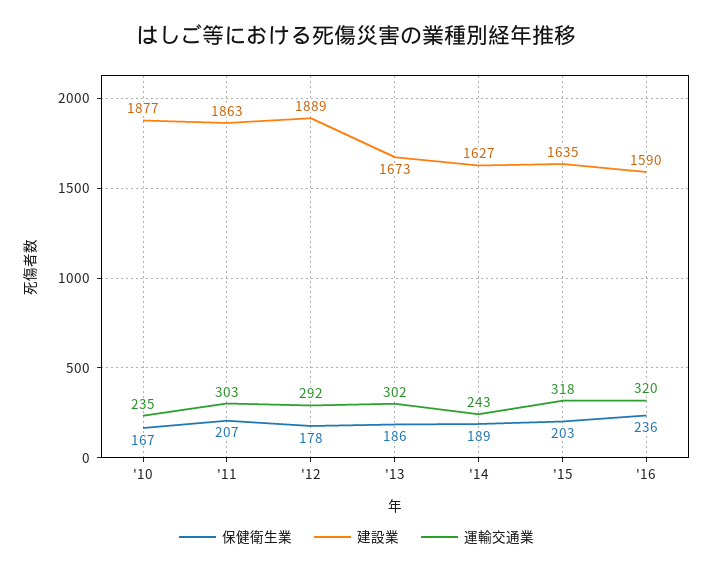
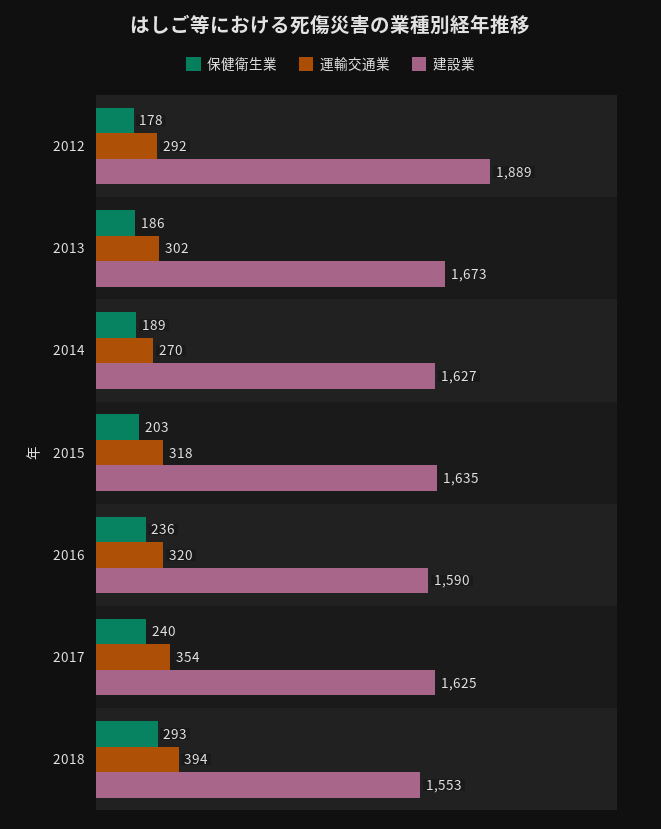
保健衛生業, '10: 167 -> none
建設業, '10: 1877 -> none
運輸交通業, '10: 235 -> none
保健衛生業, '11: 207 -> none
建設業, '11: 1863 -> none
運輸交通業, '11: 303 -> none
運輸交通業, '14: 243 -> 270
保健衛生業, 2017: none -> 240
運輸交通業, 2017: none -> 354
建設業, 2017: none -> 1625
保健衛生業, 2018: none -> 293
運輸交通業, 2018: none -> 394
建設業, 2018: none -> 1553

